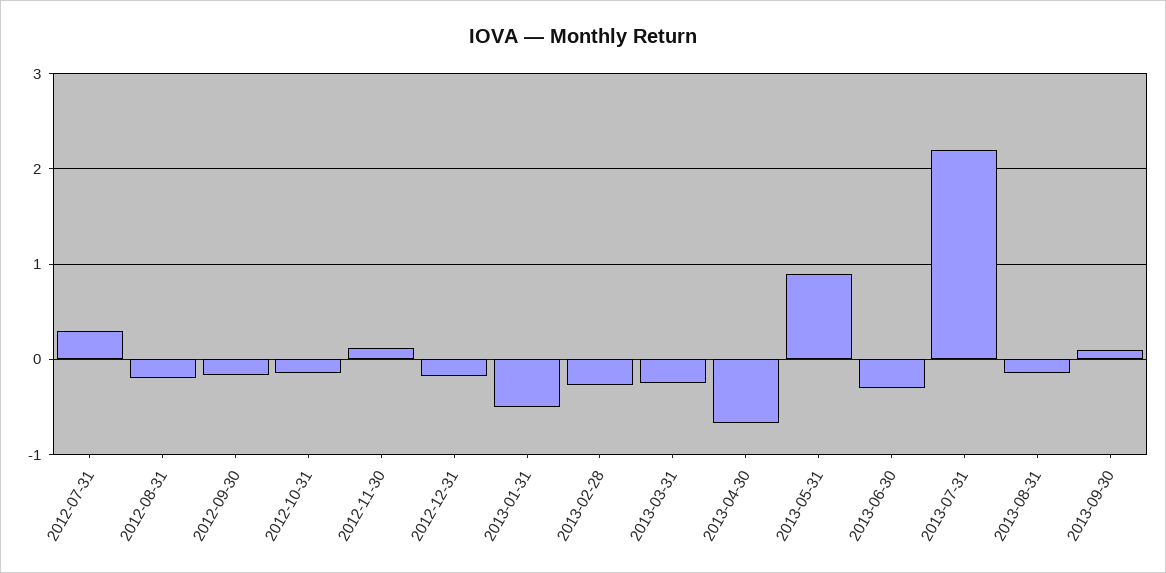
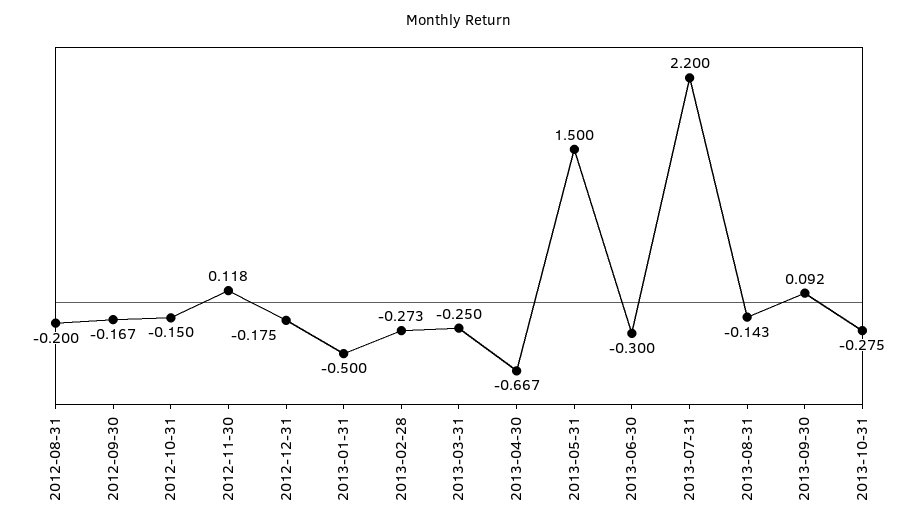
2012-07-31: 0.3 -> none
2013-05-31: 0.9 -> 1.5
2013-10-31: none -> -0.275

